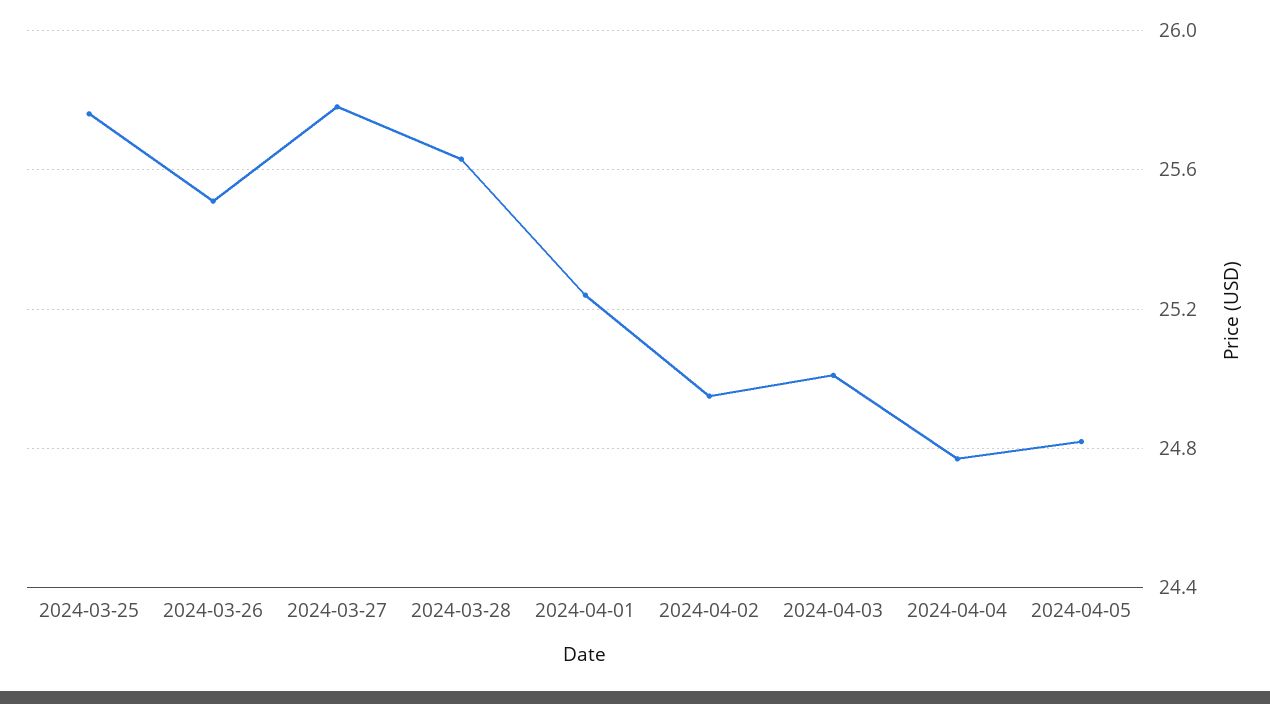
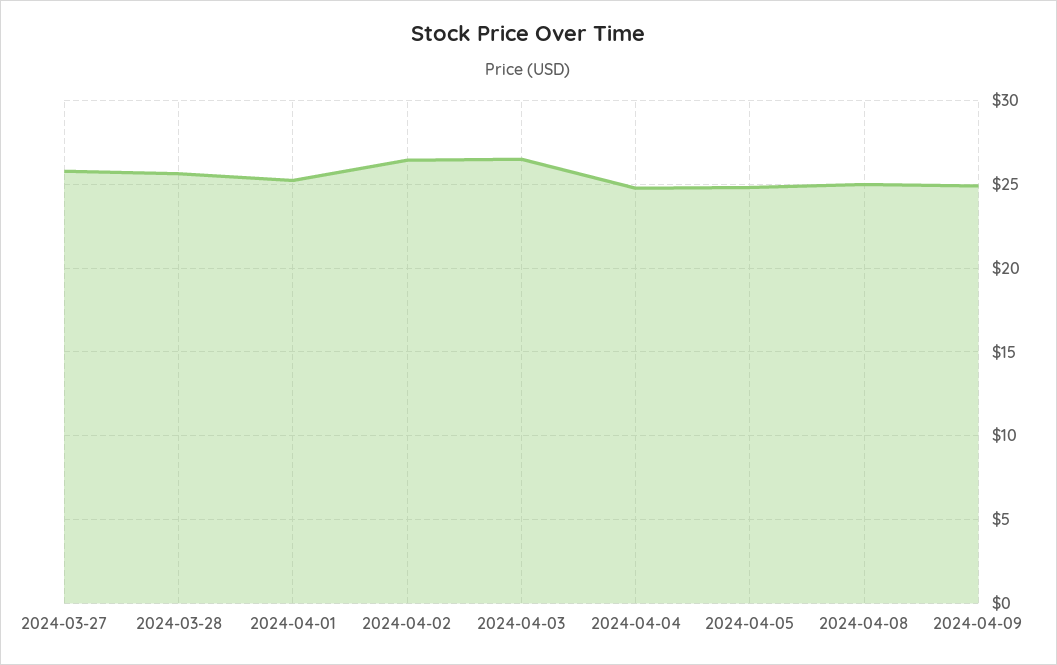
2024-03-25: 25.75 -> none
2024-03-26: 25.5 -> none
2024-04-02: 24.95 -> 26.5
2024-04-03: 25 -> 26.5
2024-04-08: none -> 25
2024-04-09: none -> 25

